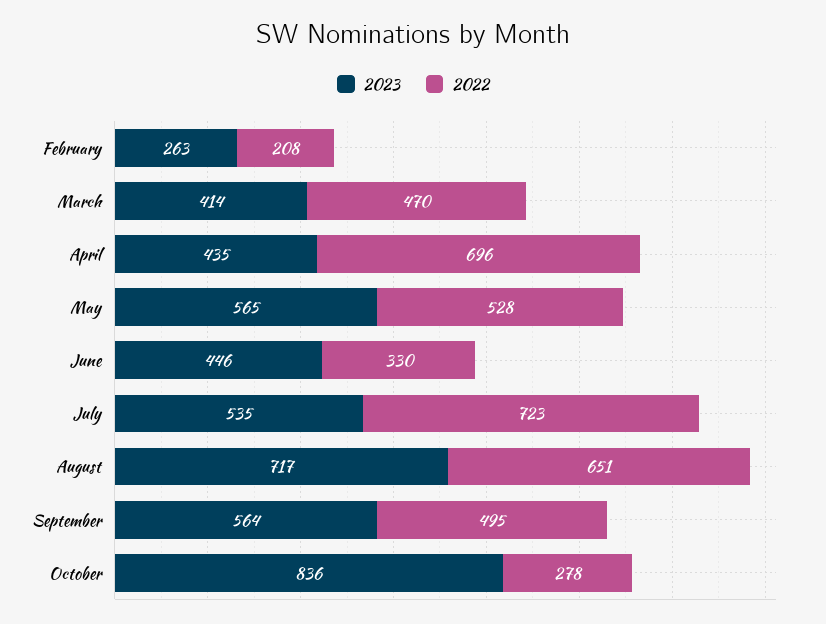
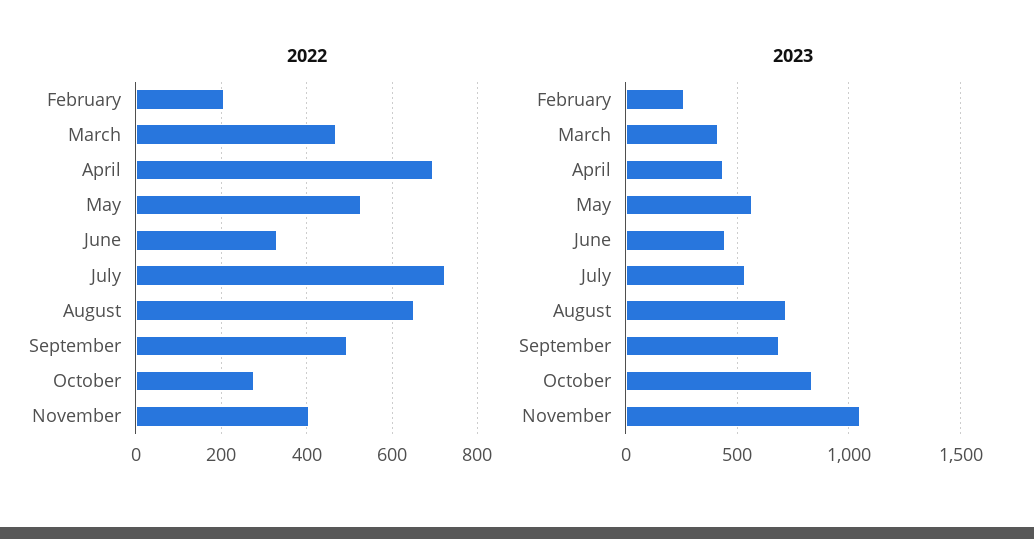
2023, September: 564 -> 700
2022, November: none -> 400
2023, November: none -> 1050

